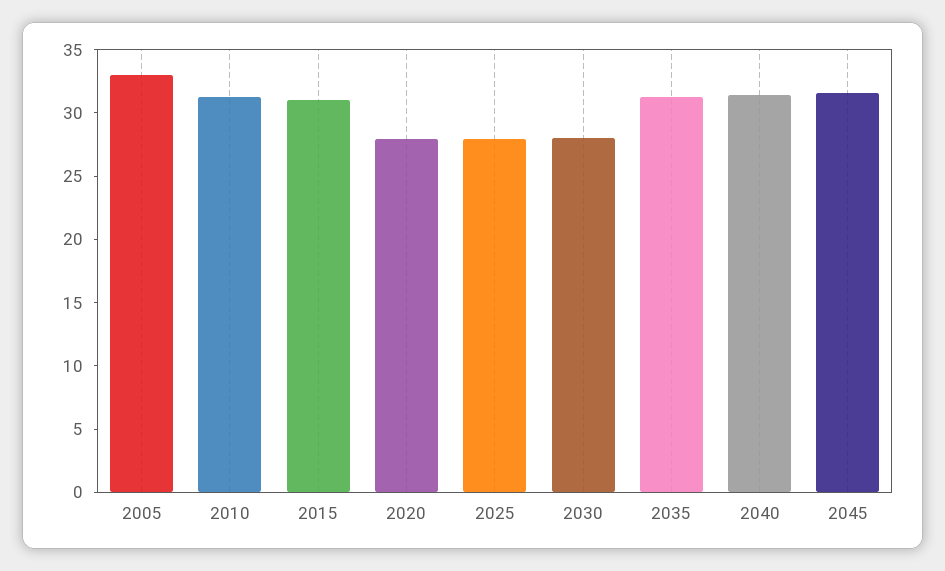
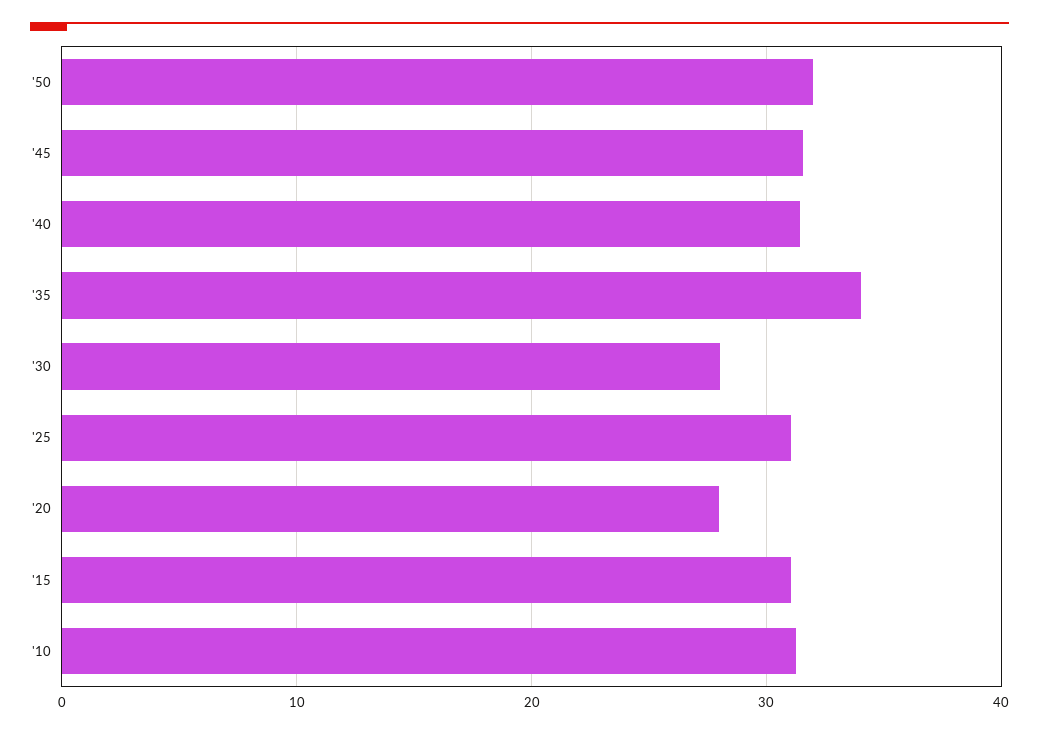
2005: 33 -> none
2025: 28 -> 31
2035: 31 -> 34
'50: none -> 32

